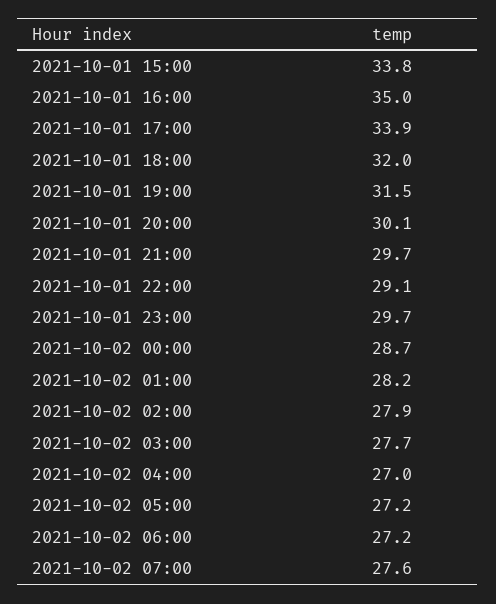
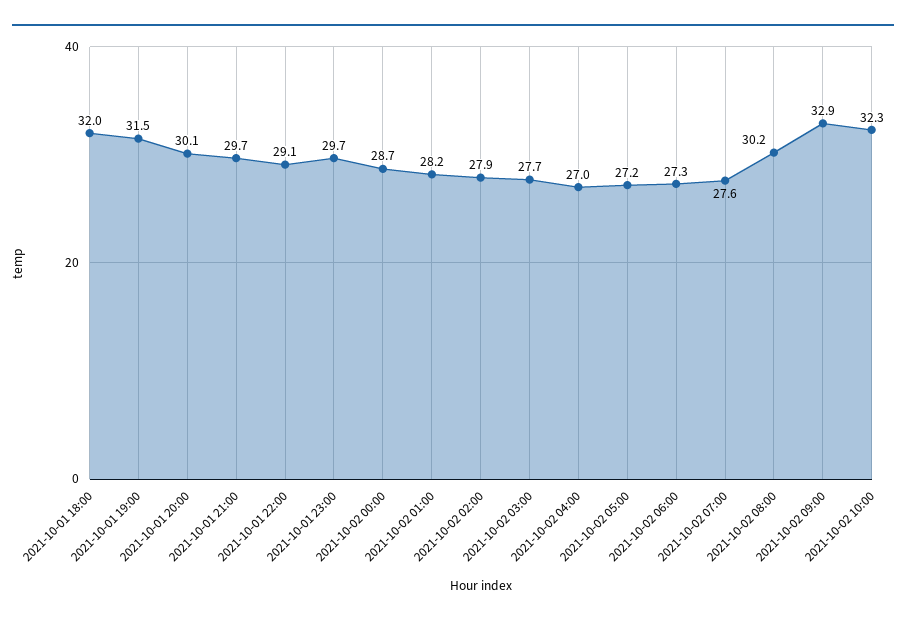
2021-10-01 15:00: 33.8 -> none
2021-10-01 16:00: 35 -> none
2021-10-01 17:00: 33.9 -> none
2021-10-02 06:00: 27.2 -> 27.3
2021-10-02 08:00: none -> 30.2
2021-10-02 09:00: none -> 32.9
2021-10-02 10:00: none -> 32.3

